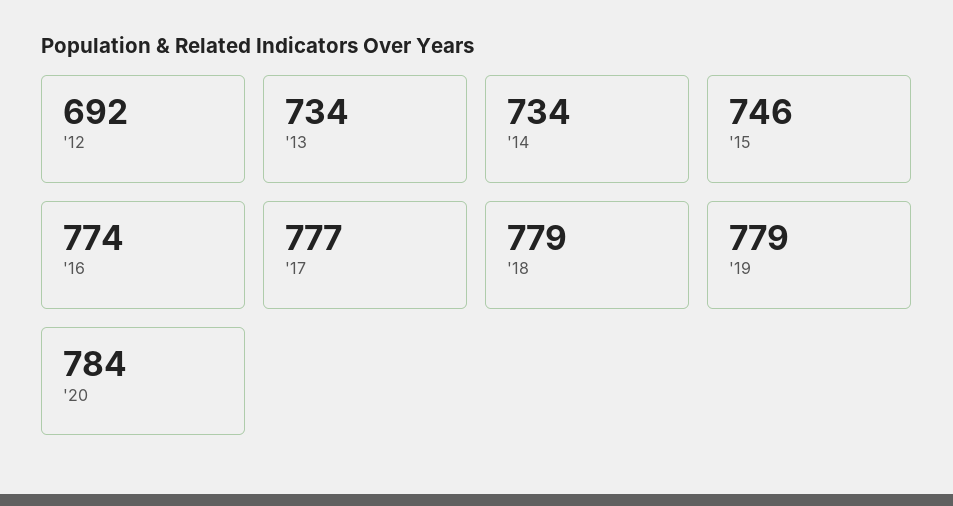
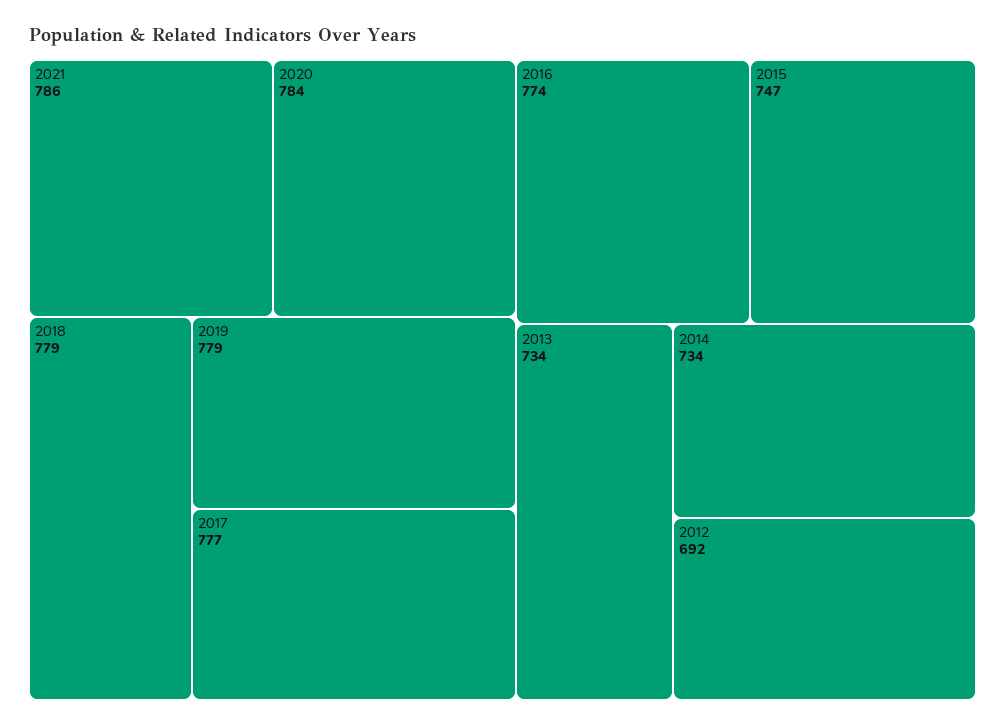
'15: 746 -> 747
2021: none -> 786

